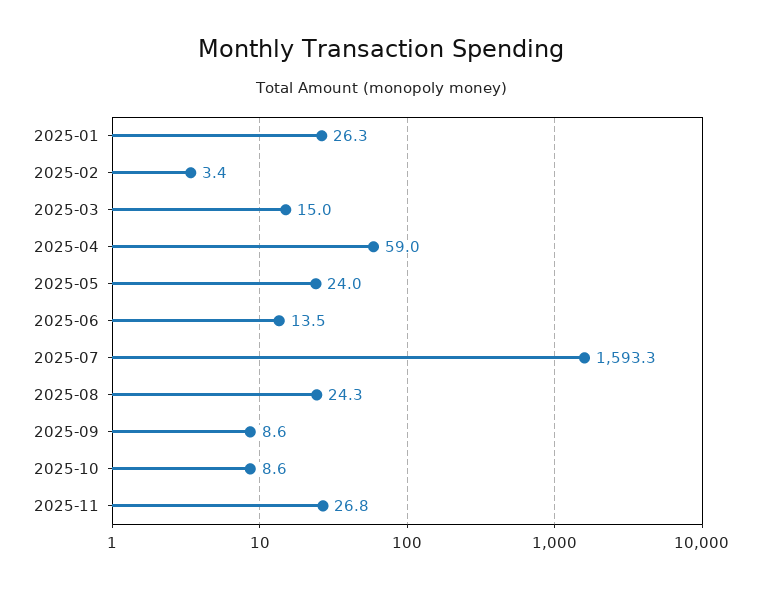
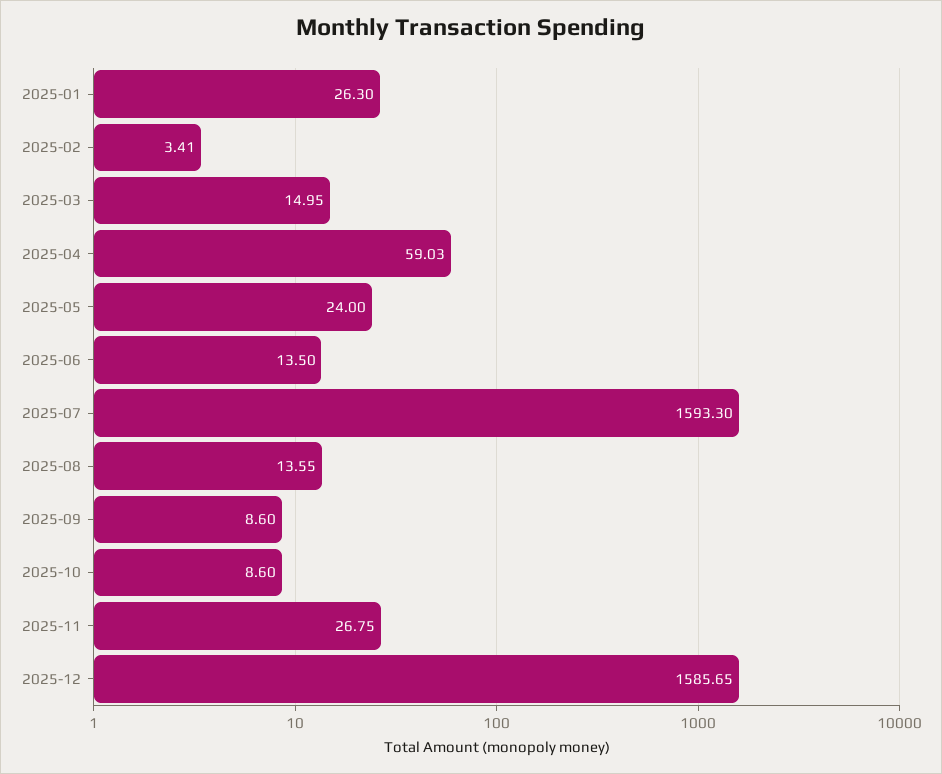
2025-08: 24.3 -> 13.55
2025-12: none -> 1585.65

